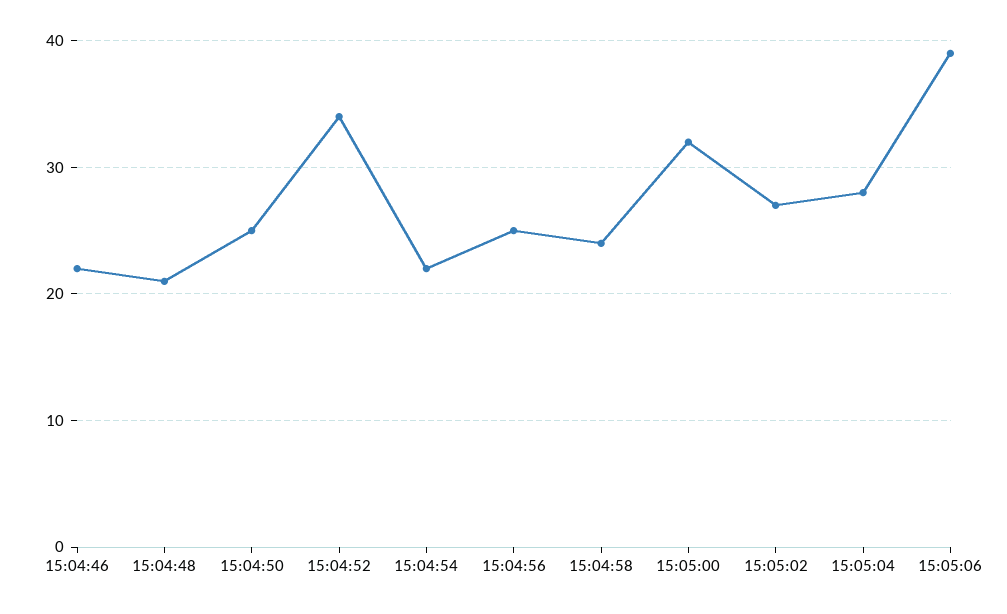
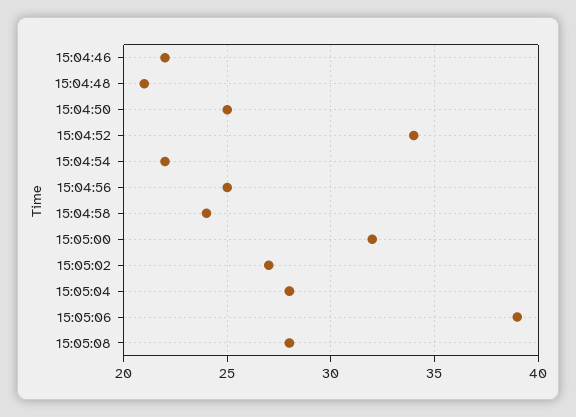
15:05:08: none -> 28

